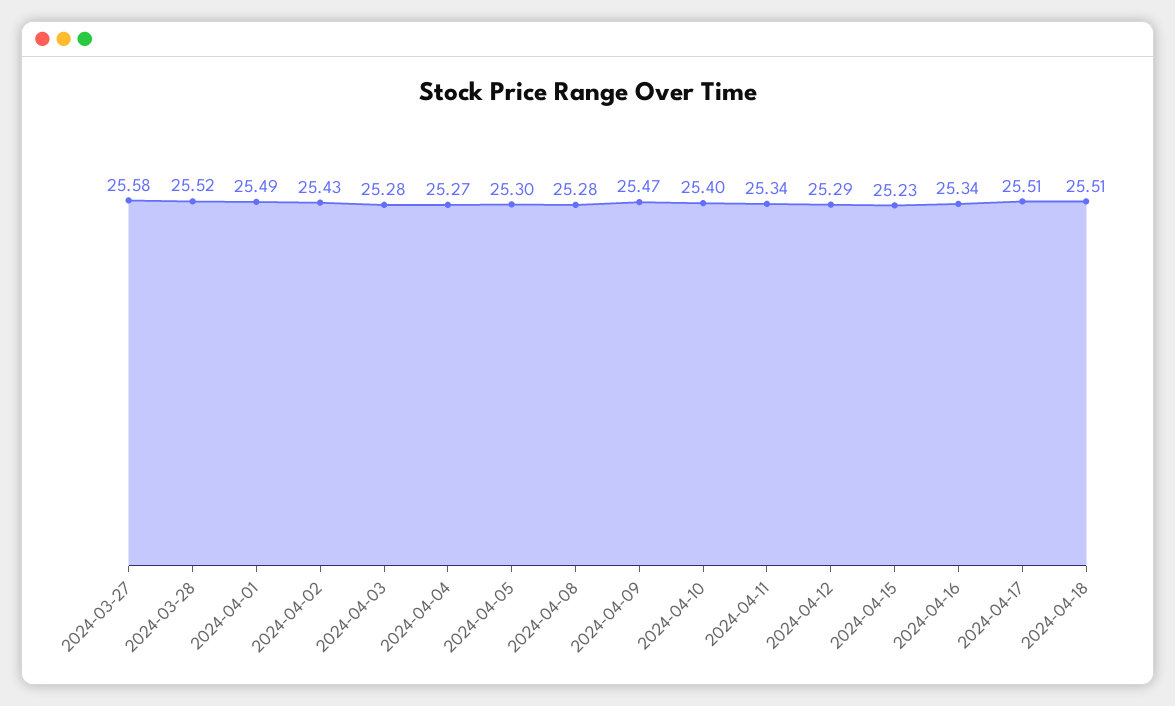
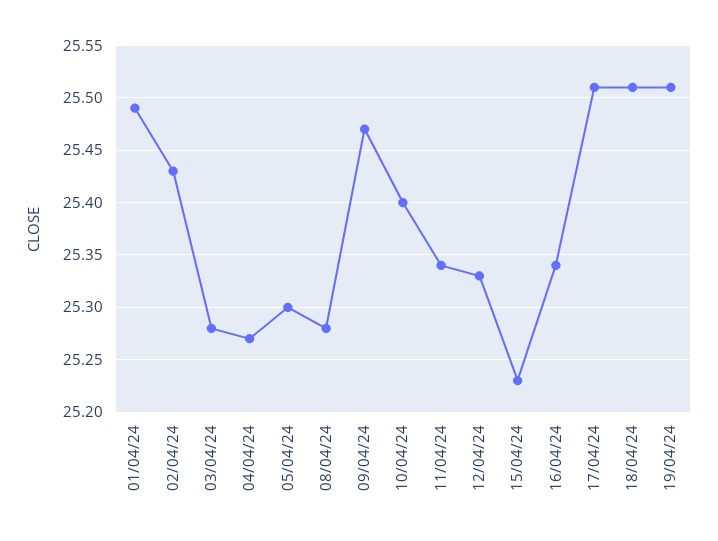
2024-03-27: 25.58 -> none
2024-03-28: 25.52 -> none
2024-04-12: 25.29 -> 25.33
19/04/24: none -> 25.51

